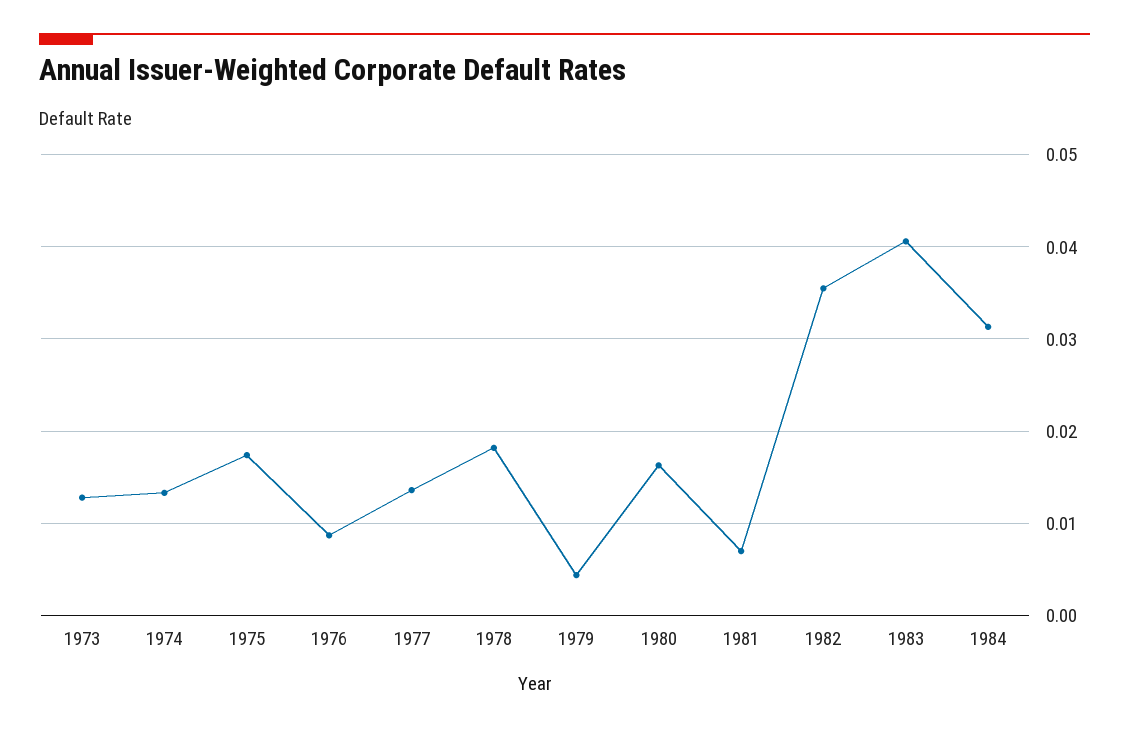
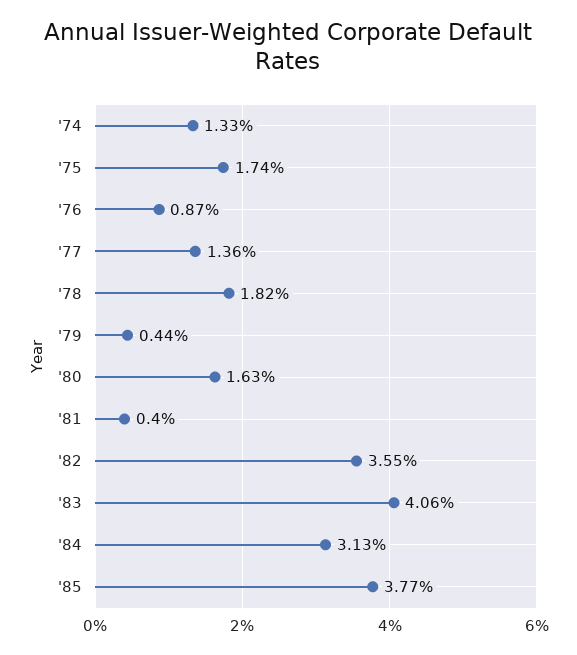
1973: 0.013 -> none
1981: 0.007 -> 0.004
'85: none -> 0.0377

